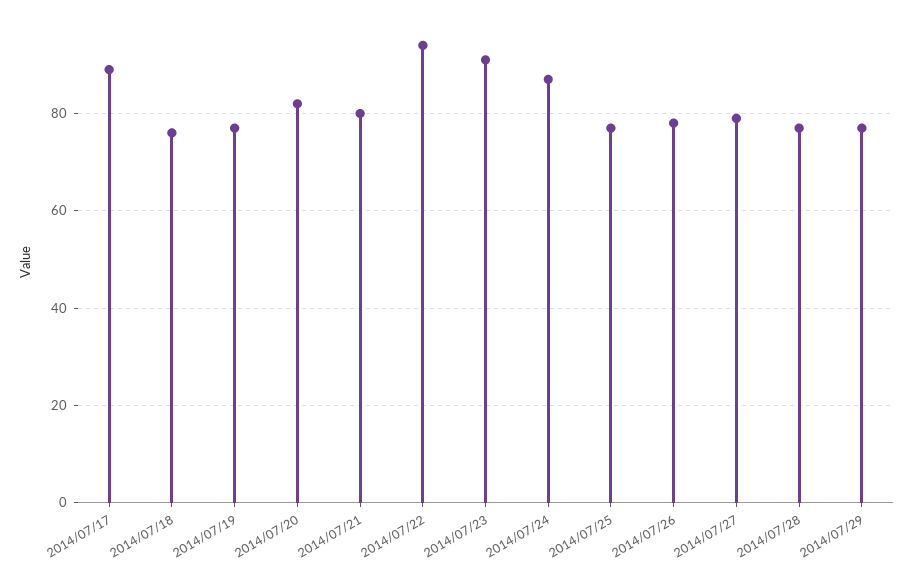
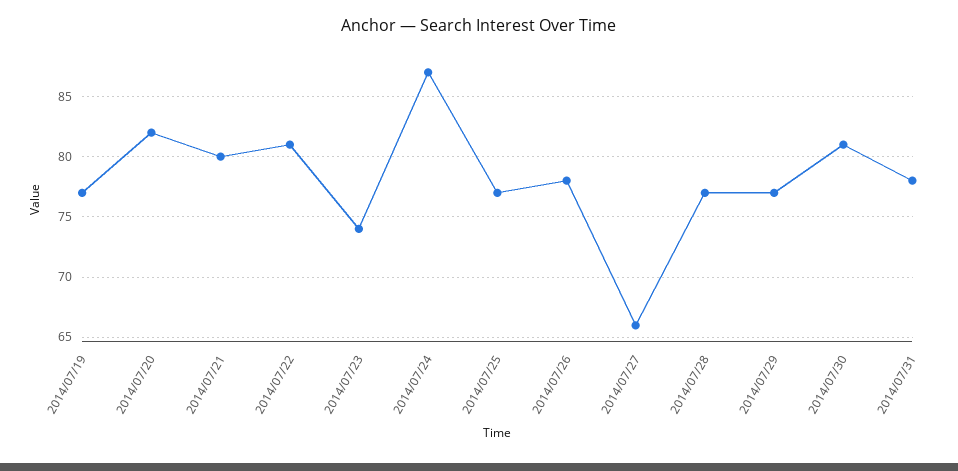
2014/07/17: 90 -> none
2014/07/18: 75 -> none
2014/07/22: 95 -> 81
2014/07/23: 90 -> 74
2014/07/27: 80 -> 66
2014/07/30: none -> 81
2014/07/31: none -> 78

